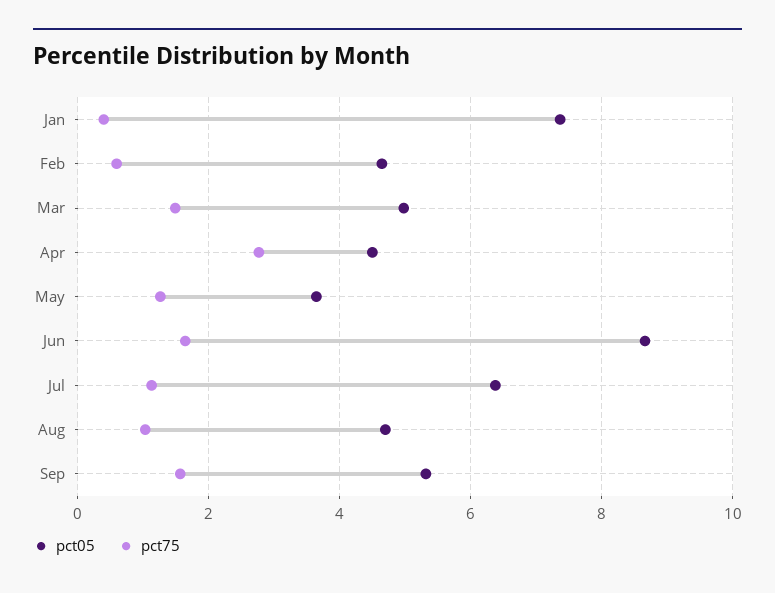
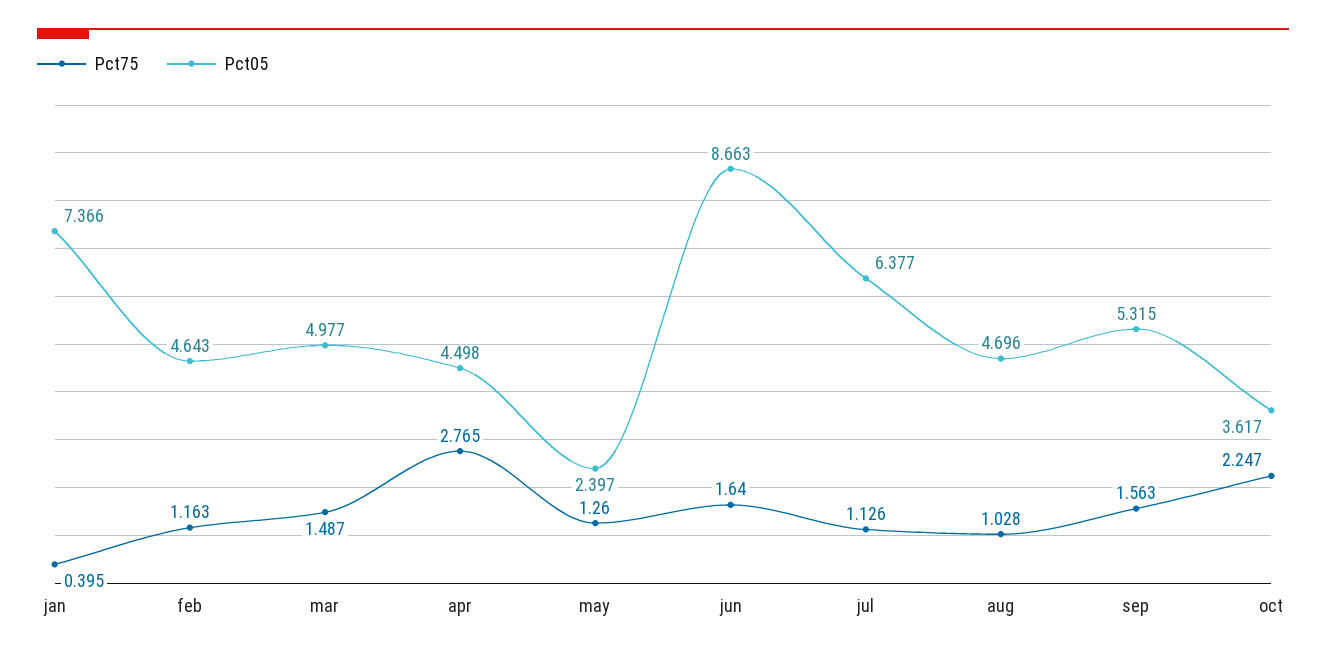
pct75, Feb: 0.6 -> 1.163
pct05, May: 3.6 -> 2.397
pct75, oct: none -> 2.247
pct05, oct: none -> 3.617

